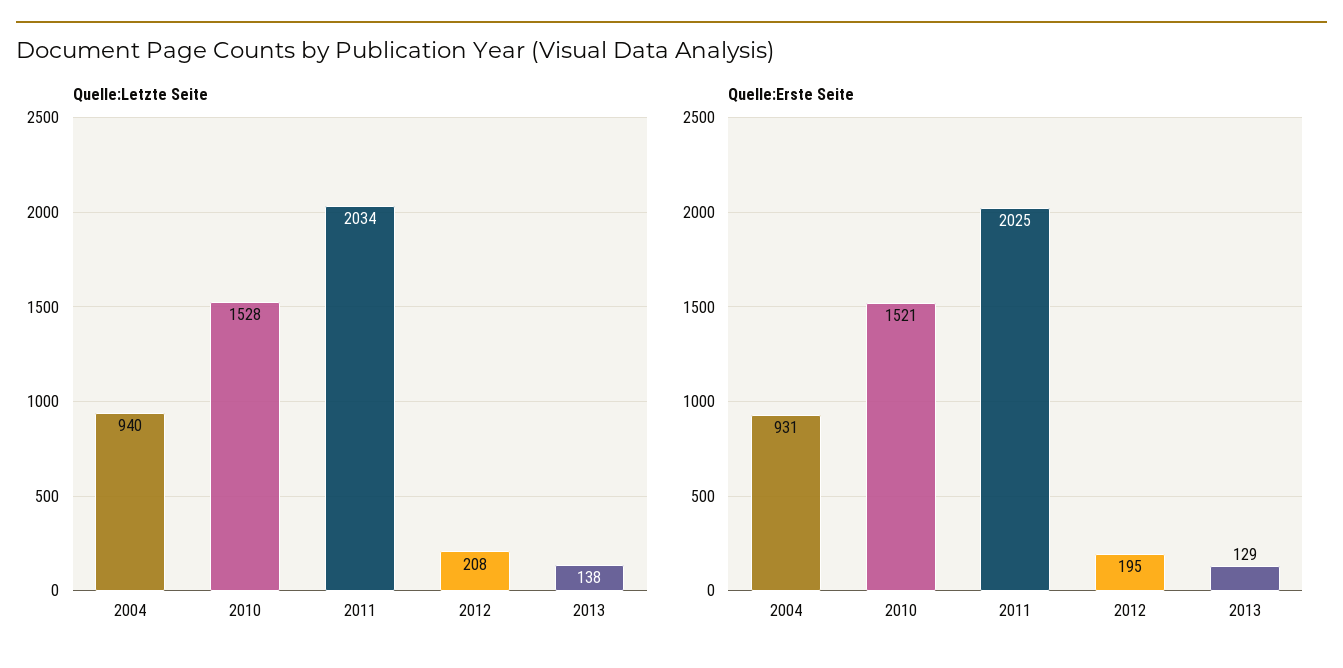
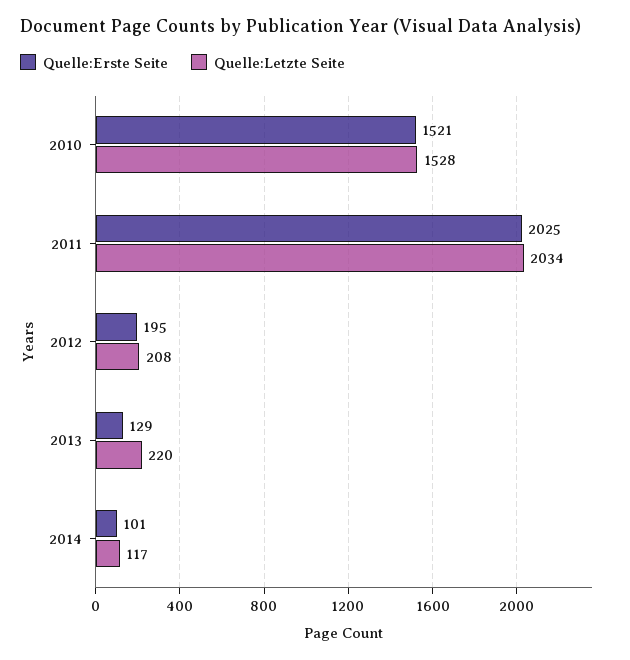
Quelle:Letzte Seite, 2004: 940 -> none
Quelle:Letzte Seite, 2013: 138 -> 220
Quelle:Erste Seite, 2004: 931 -> none
Quelle:Erste Seite, 2014: none -> 101
Quelle:Letzte Seite, 2014: none -> 117

